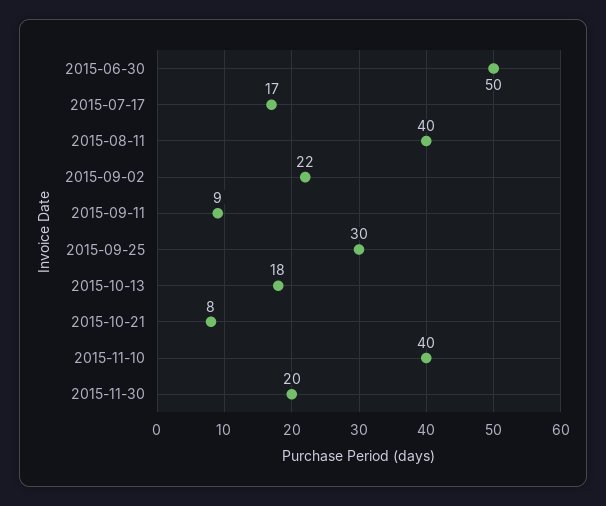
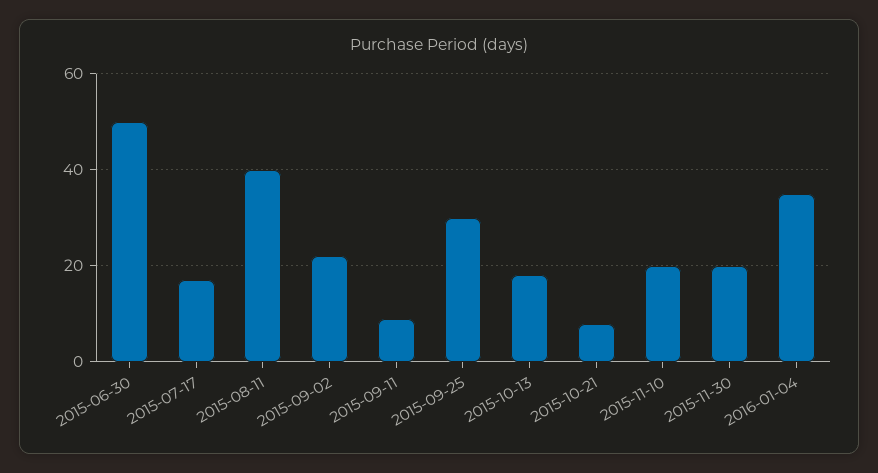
2015-11-10: 40 -> 20
2016-01-04: none -> 35

